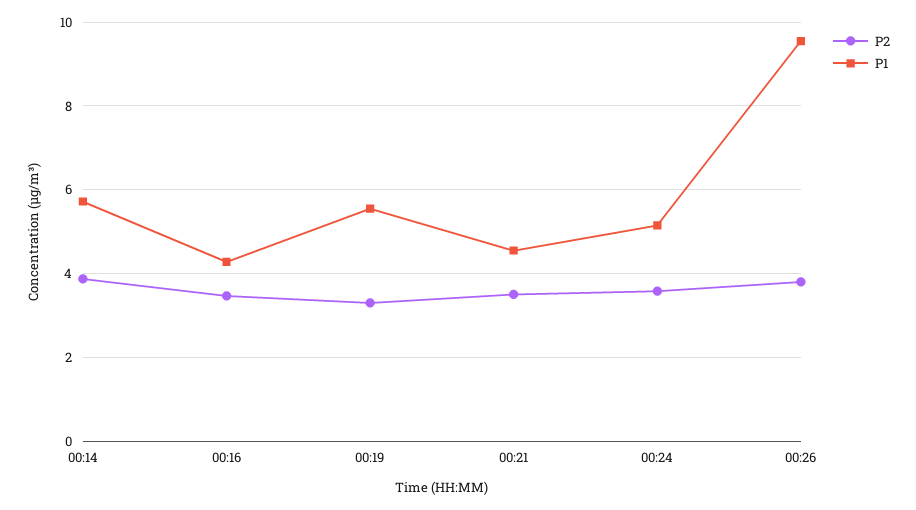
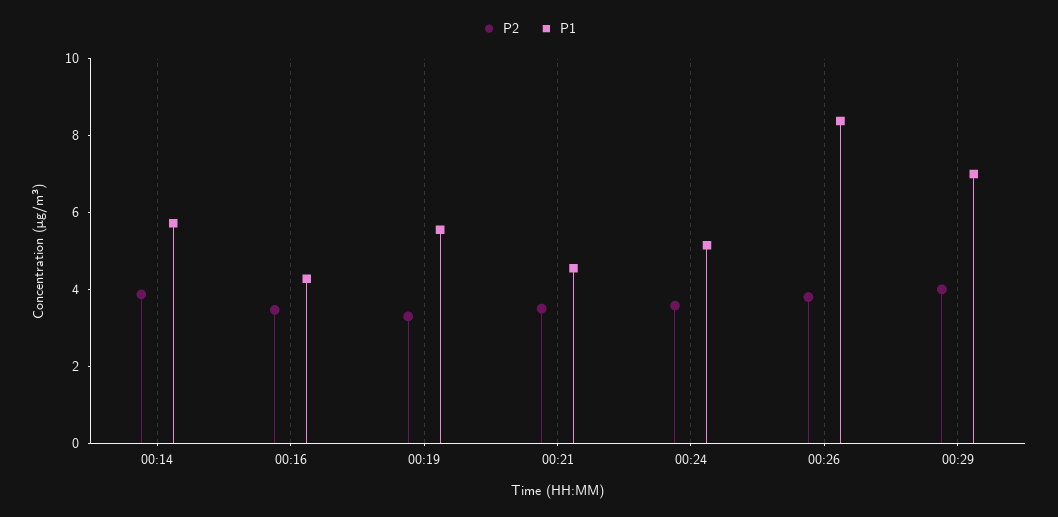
P1, 00:26: 9.6 -> 8.5
P2, 00:29: none -> 4
P1, 00:29: none -> 7

